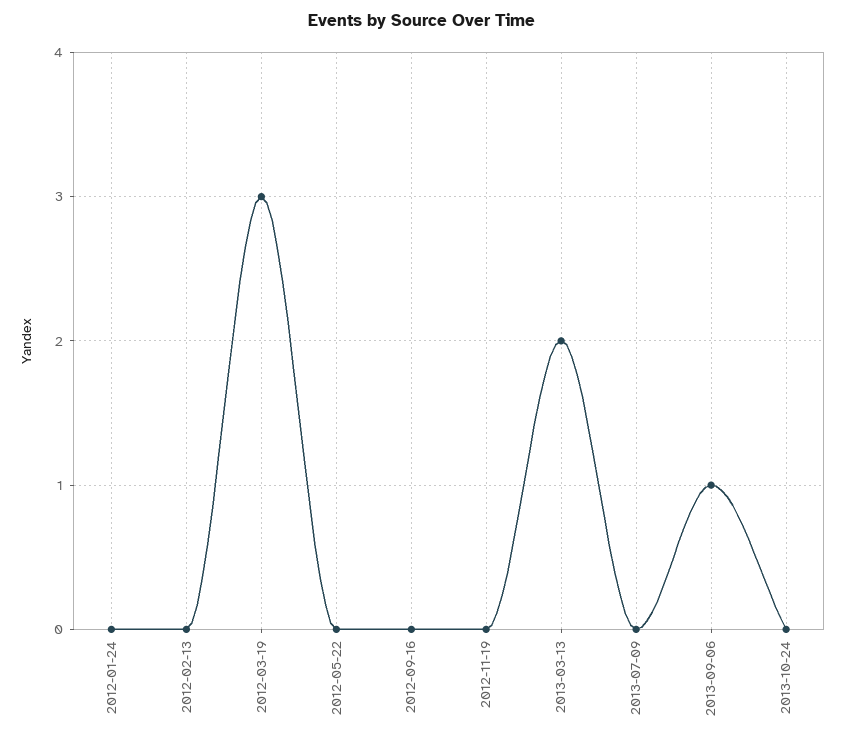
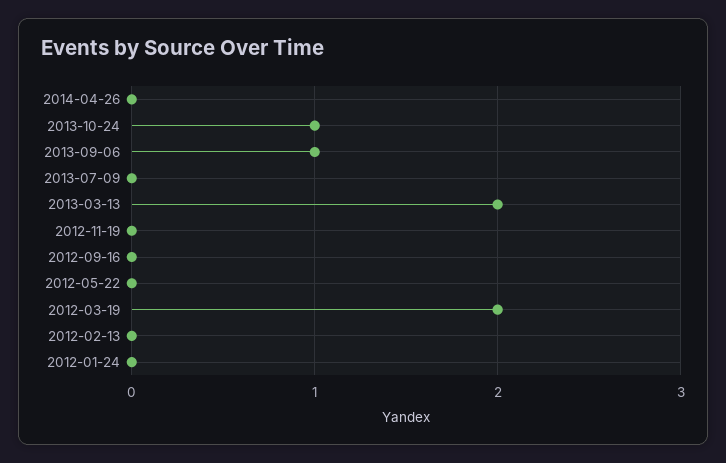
2012-03-19: 3 -> 2
2013-10-24: 0 -> 1
2014-04-26: none -> 0

